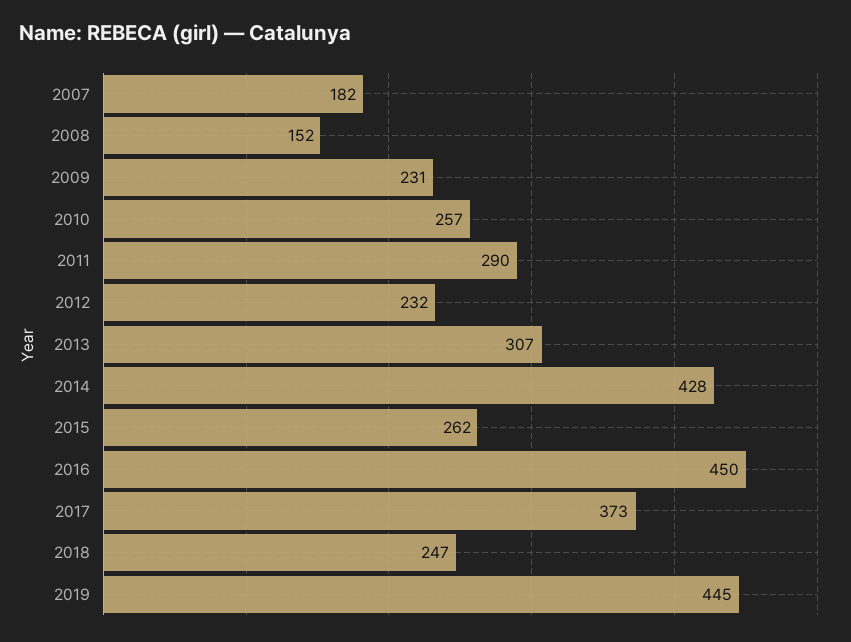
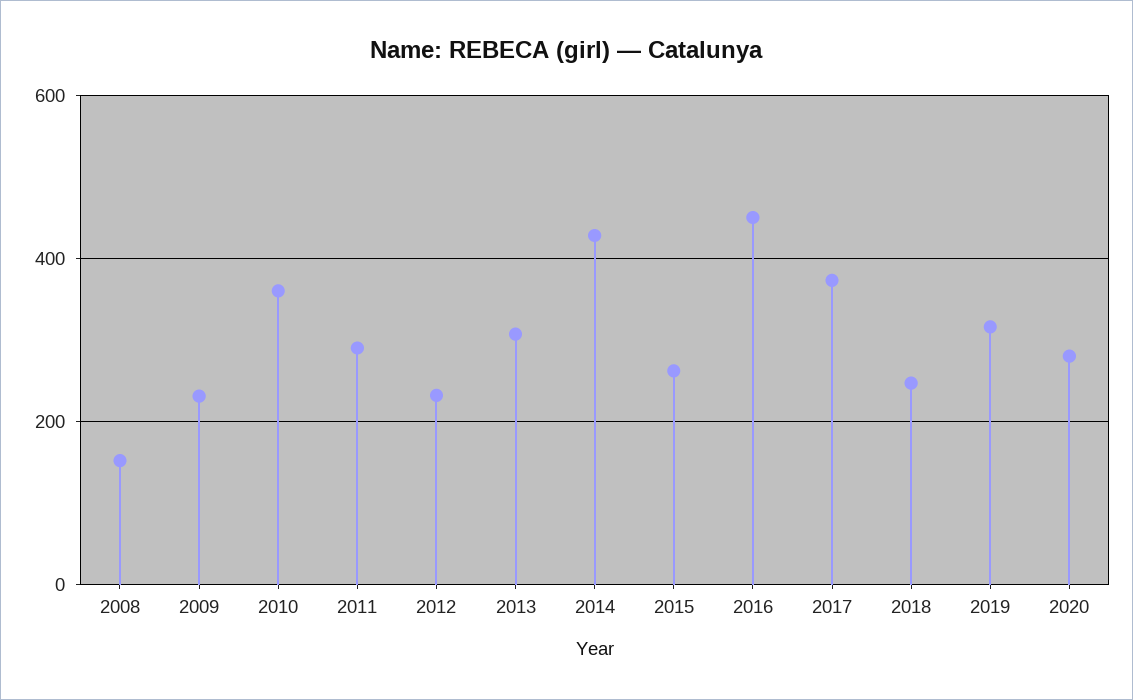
2007: 182 -> none
2010: 257 -> 360
2019: 445 -> 320
2020: none -> 280

